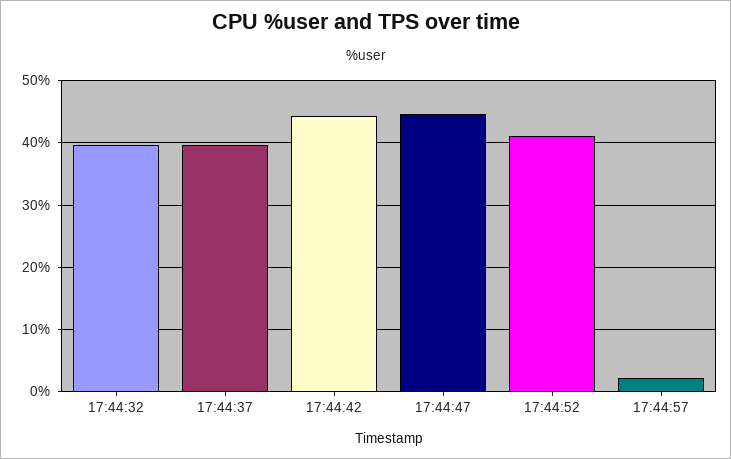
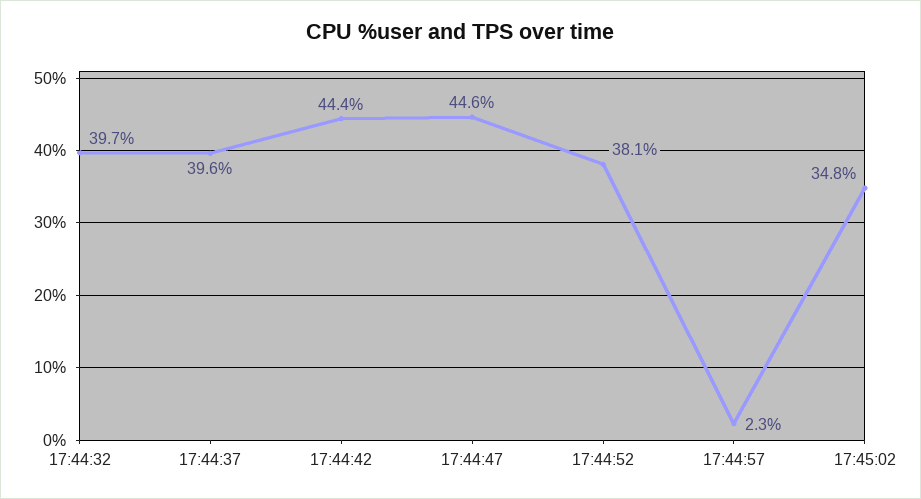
17:44:52: 41 -> 38.1
17:45:02: none -> 34.8

